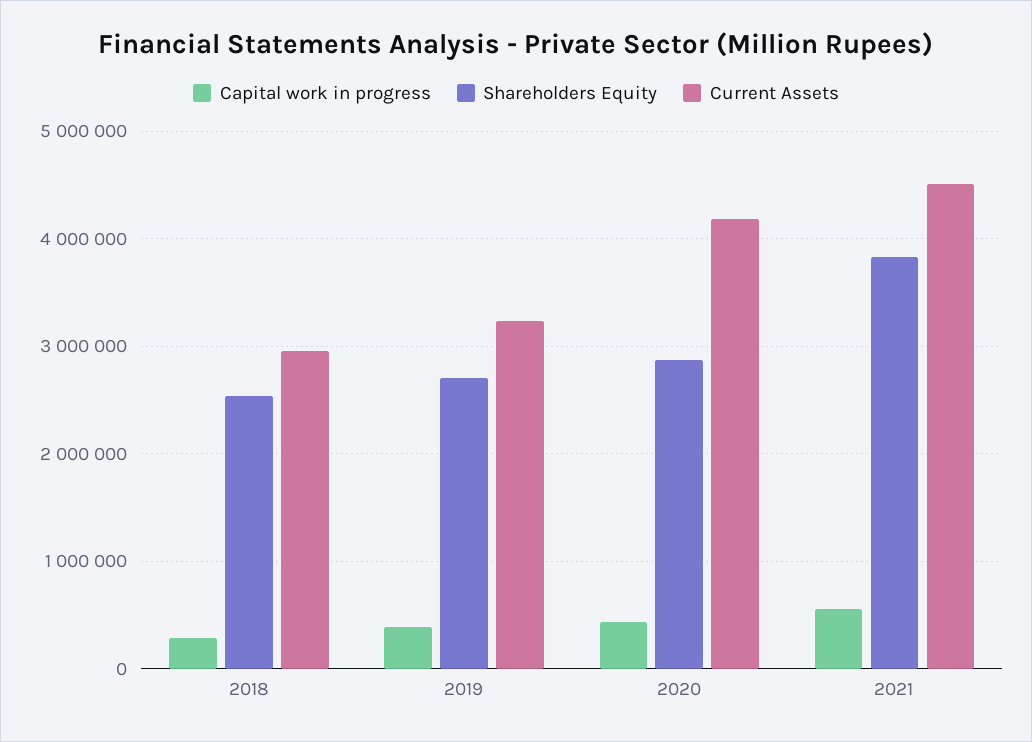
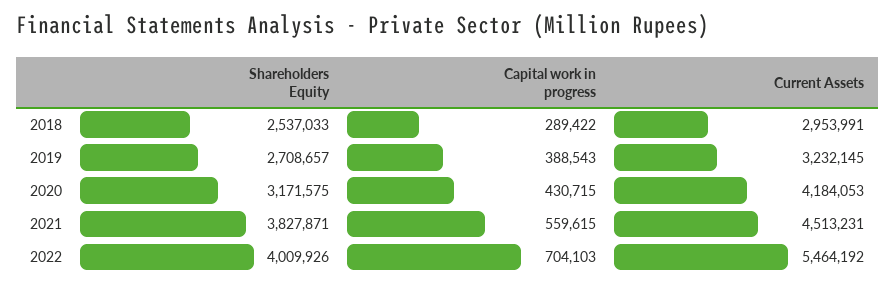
Shareholders Equity, 2020: 2900000 -> 3171575
Shareholders Equity, 2022: none -> 4009926
Capital work in progress, 2022: none -> 704103
Current Assets, 2022: none -> 5464192

